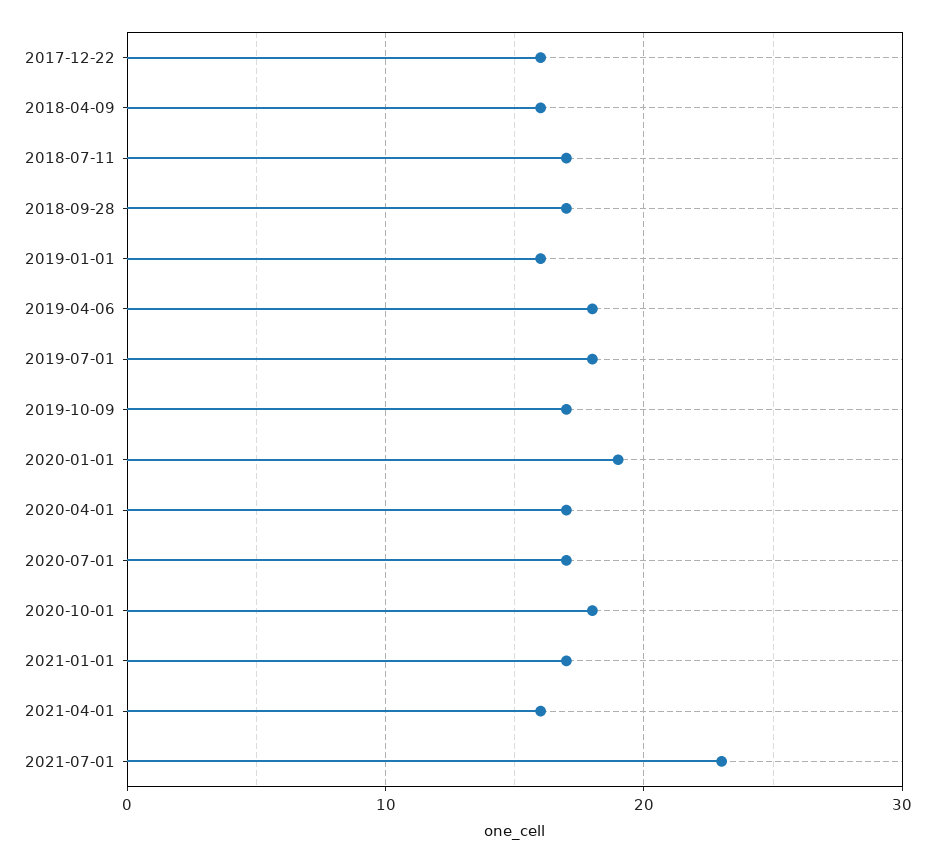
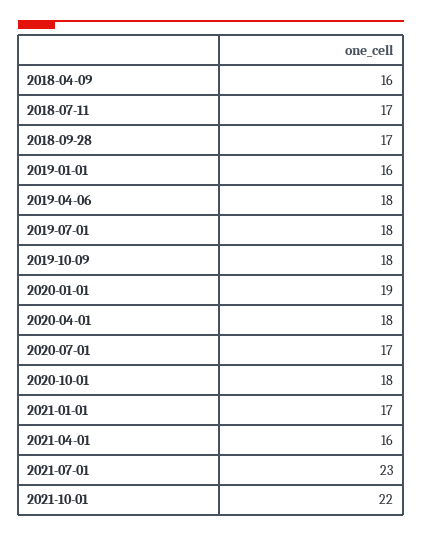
2017-12-22: 16 -> none
2019-10-09: 17 -> 18
2020-04-01: 17 -> 18
2021-10-01: none -> 22

